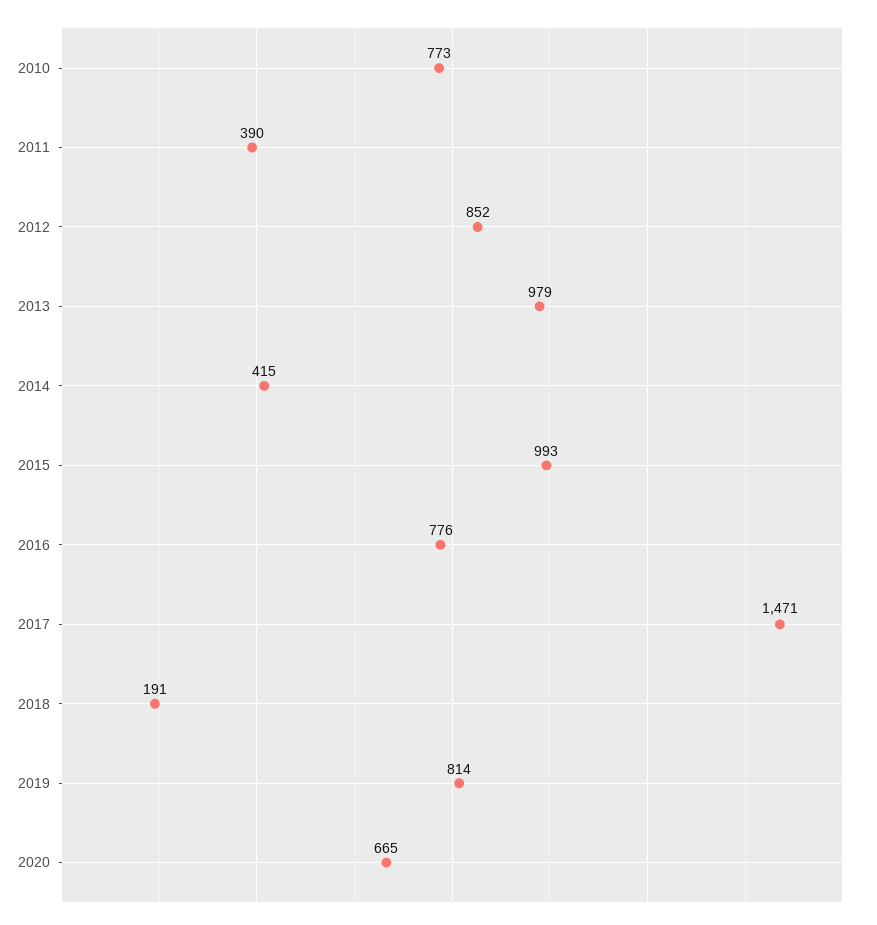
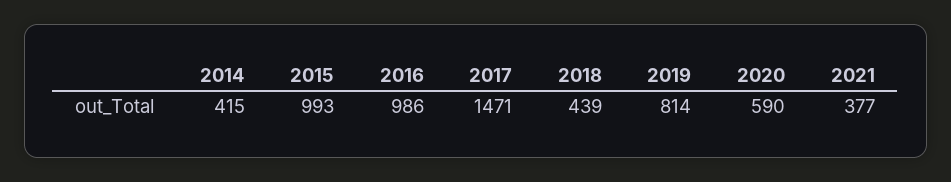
2010: 773 -> none
2011: 390 -> none
2012: 852 -> none
2013: 979 -> none
2016: 776 -> 986
2018: 191 -> 439
2020: 665 -> 590
2021: none -> 377

